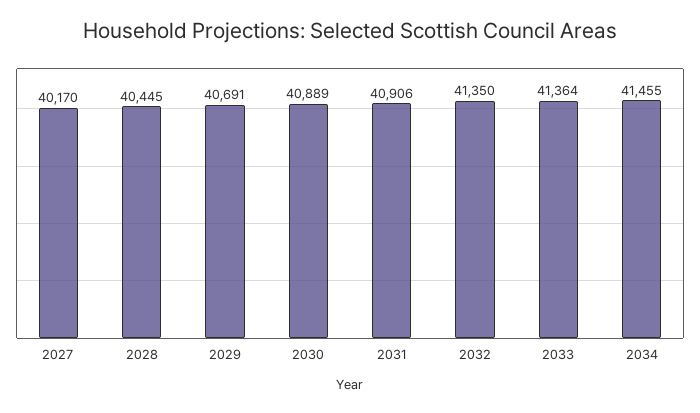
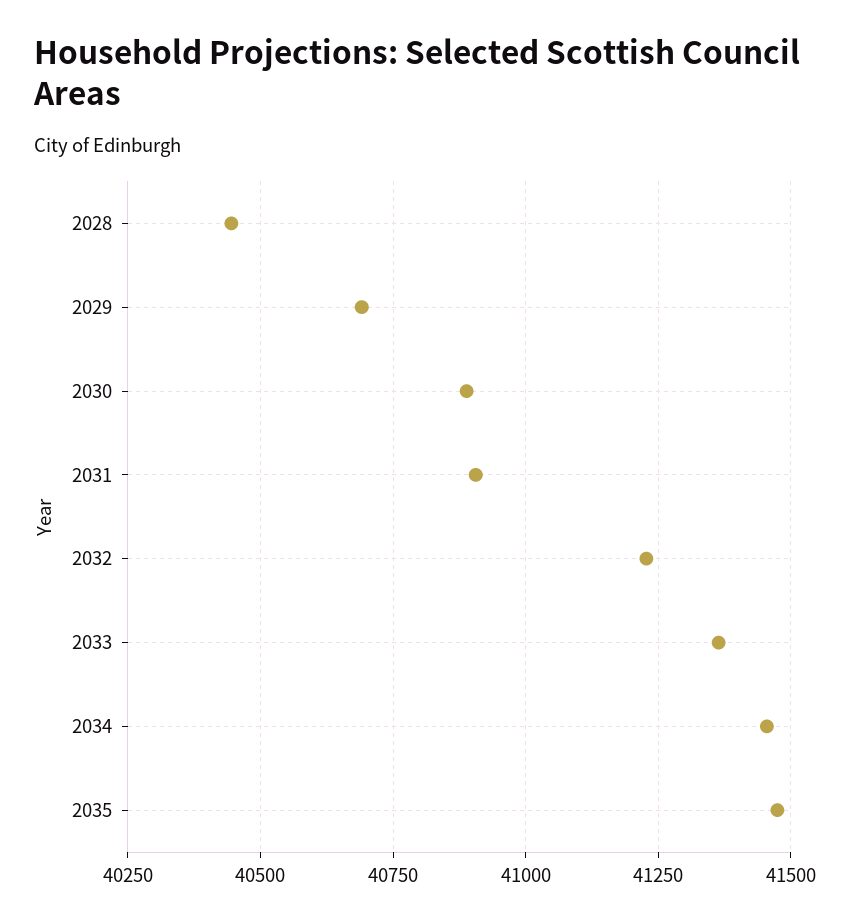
2027: 40170 -> none
2032: 41350 -> 41225
2035: none -> 41475

